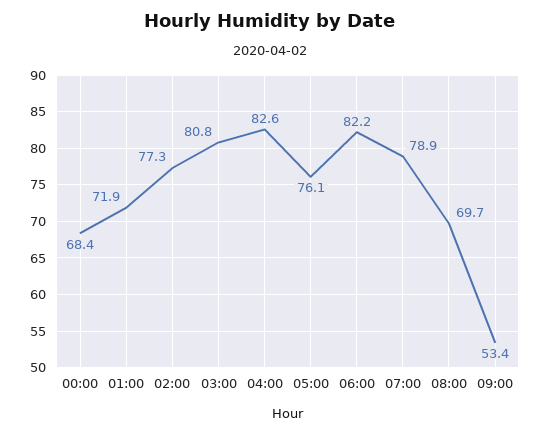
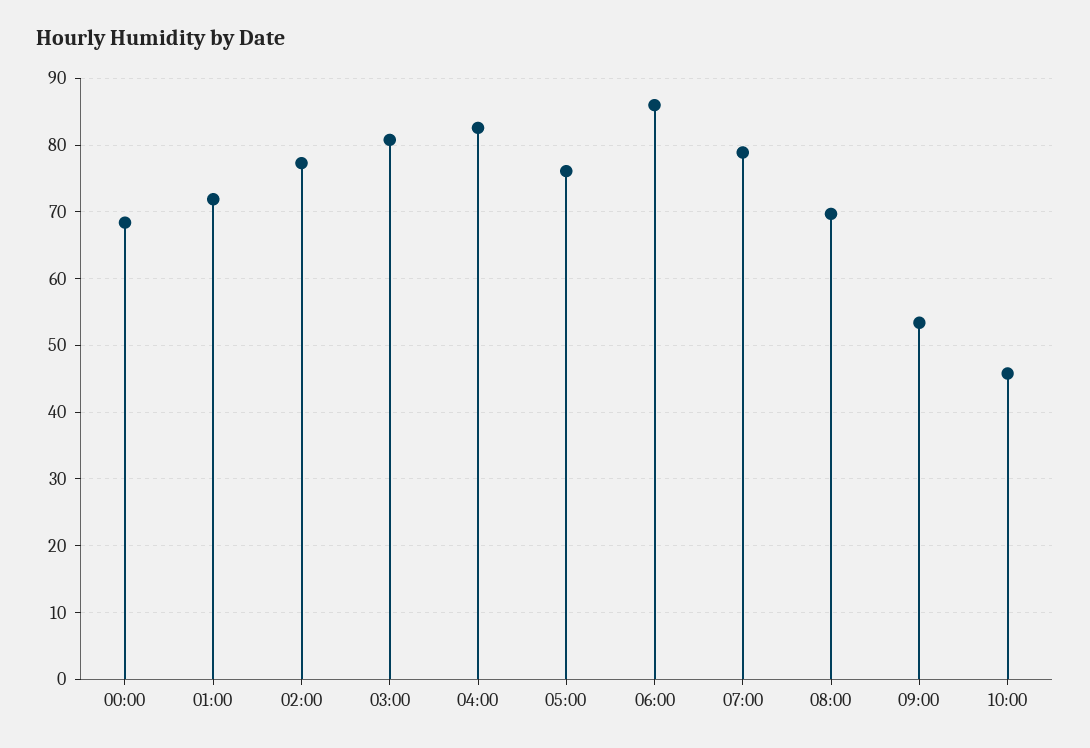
06:00: 82.2 -> 86
10:00: none -> 46

